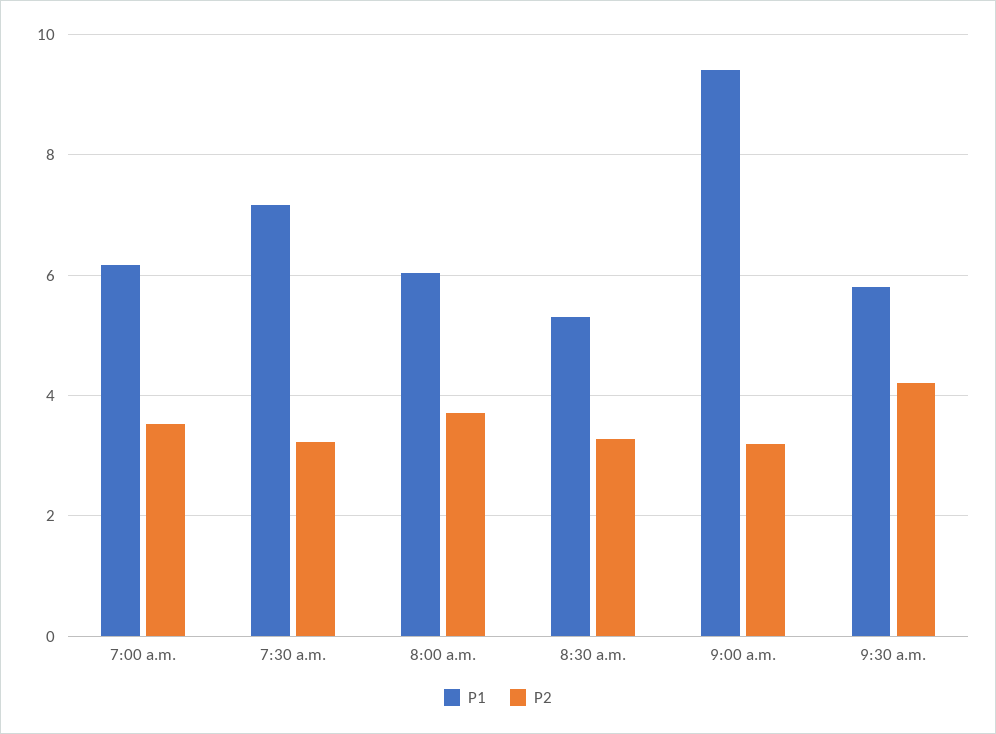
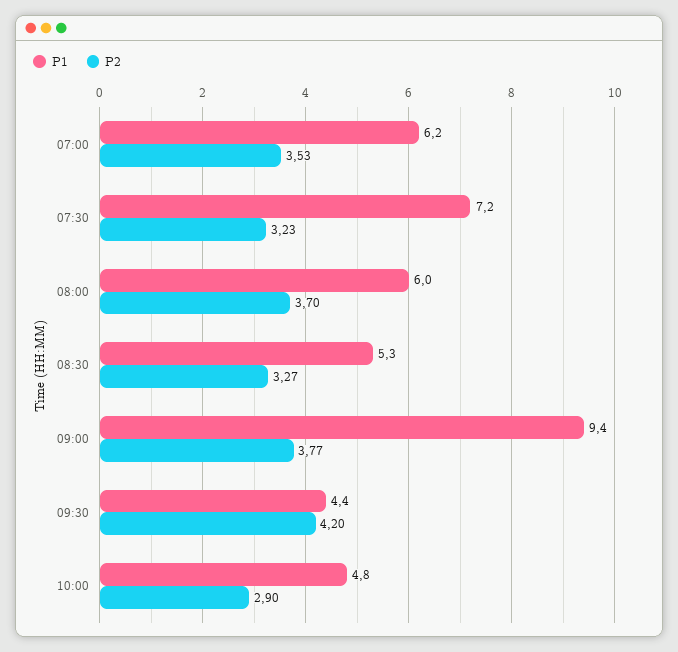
P2, 9:00 a.m.: 3.2 -> 3.77
P1, 9:30 a.m.: 5.8 -> 4.4
P1, 10:00: none -> 4.8
P2, 10:00: none -> 2.9

